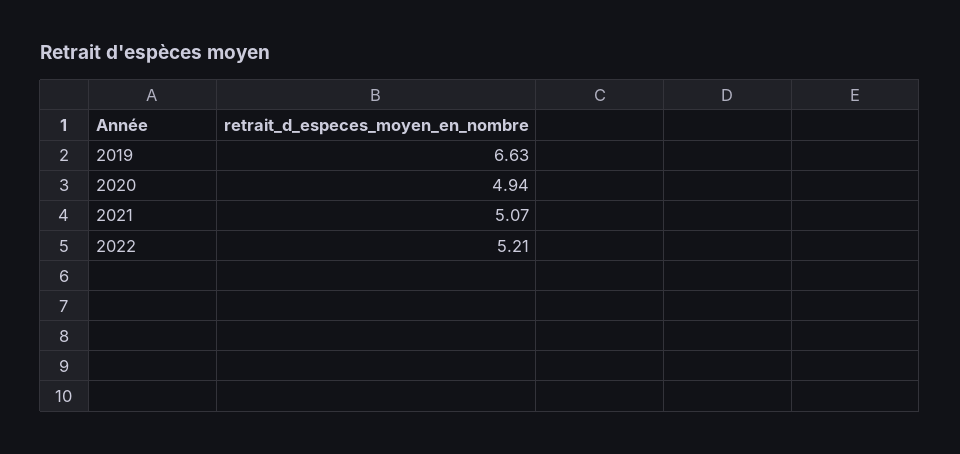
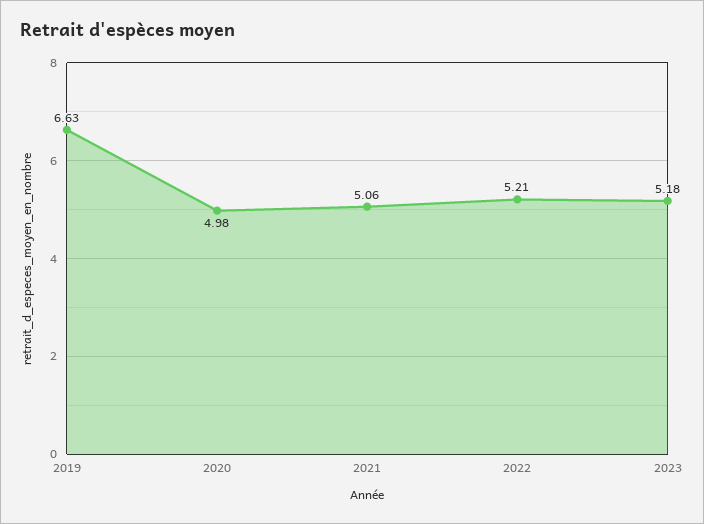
2020: 4.94 -> 4.98
2021: 5.07 -> 5.06
2023: none -> 5.18

